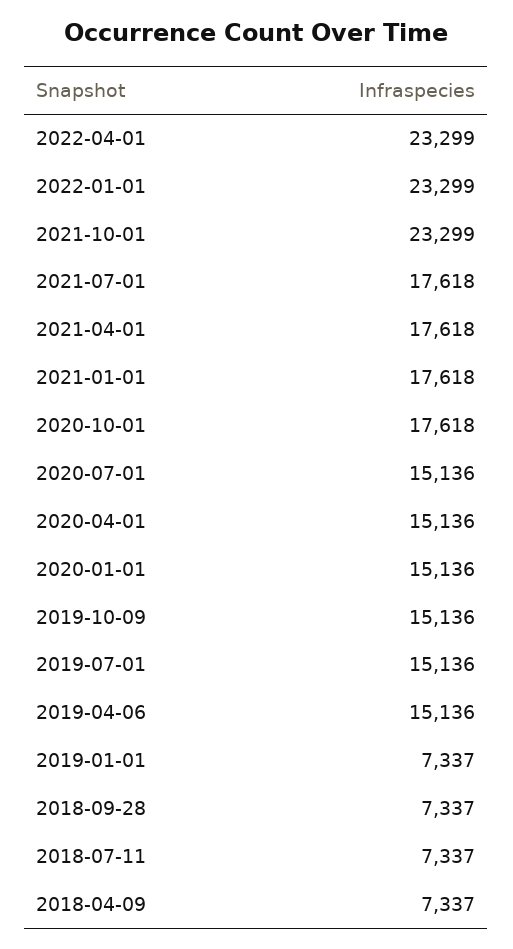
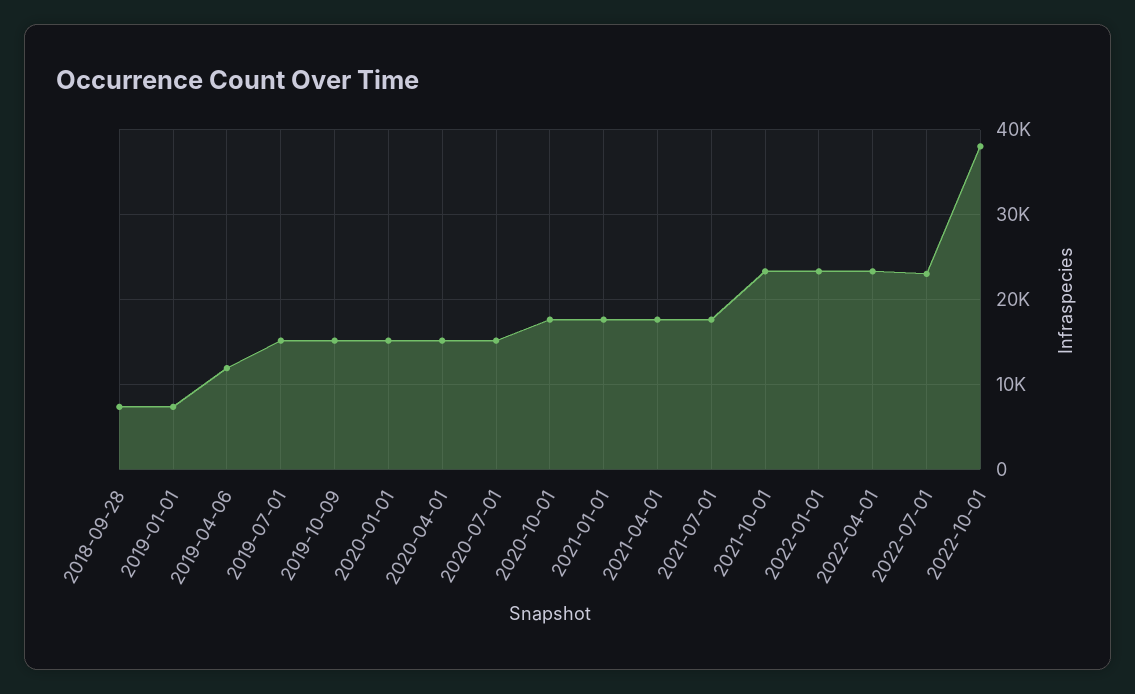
2019-04-06: 15136 -> 12000
2018-07-11: 7337 -> none
2018-04-09: 7337 -> none
2022-07-01: none -> 23000
2022-10-01: none -> 38000

